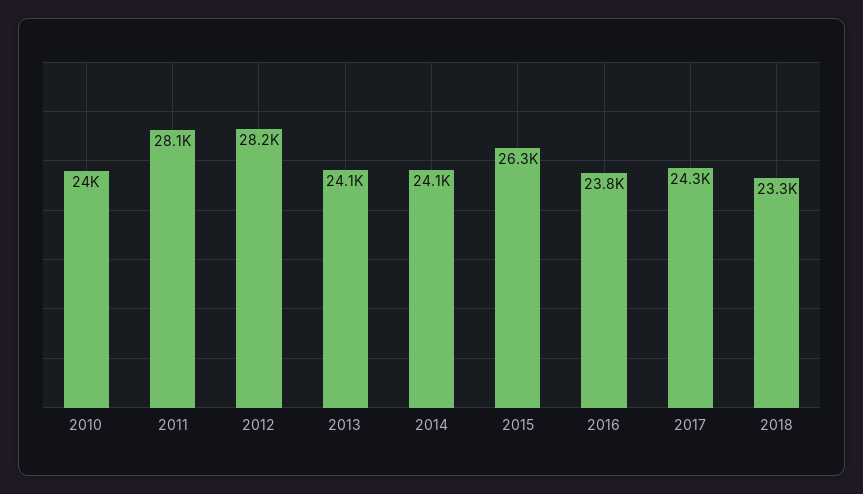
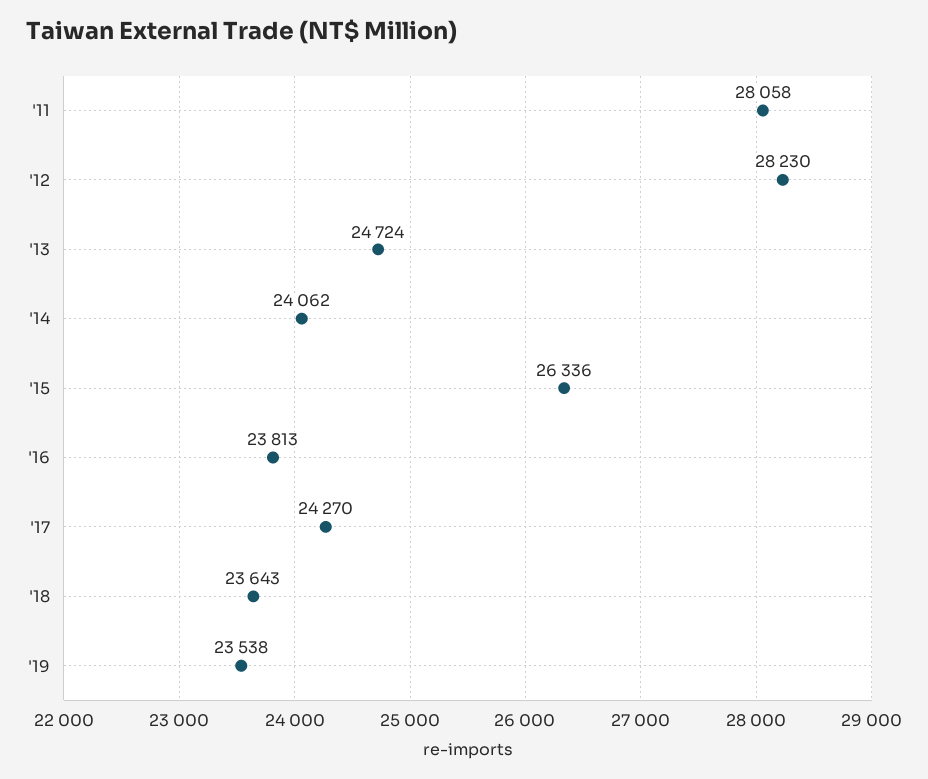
2010: 24000 -> none
2013: 24100 -> 24724
2018: 23300 -> 23643
'19: none -> 23538

